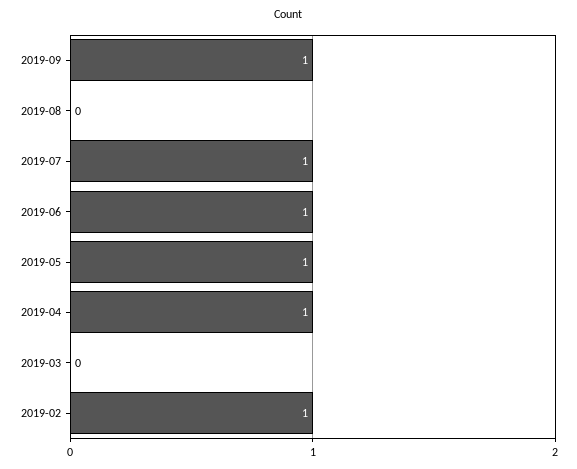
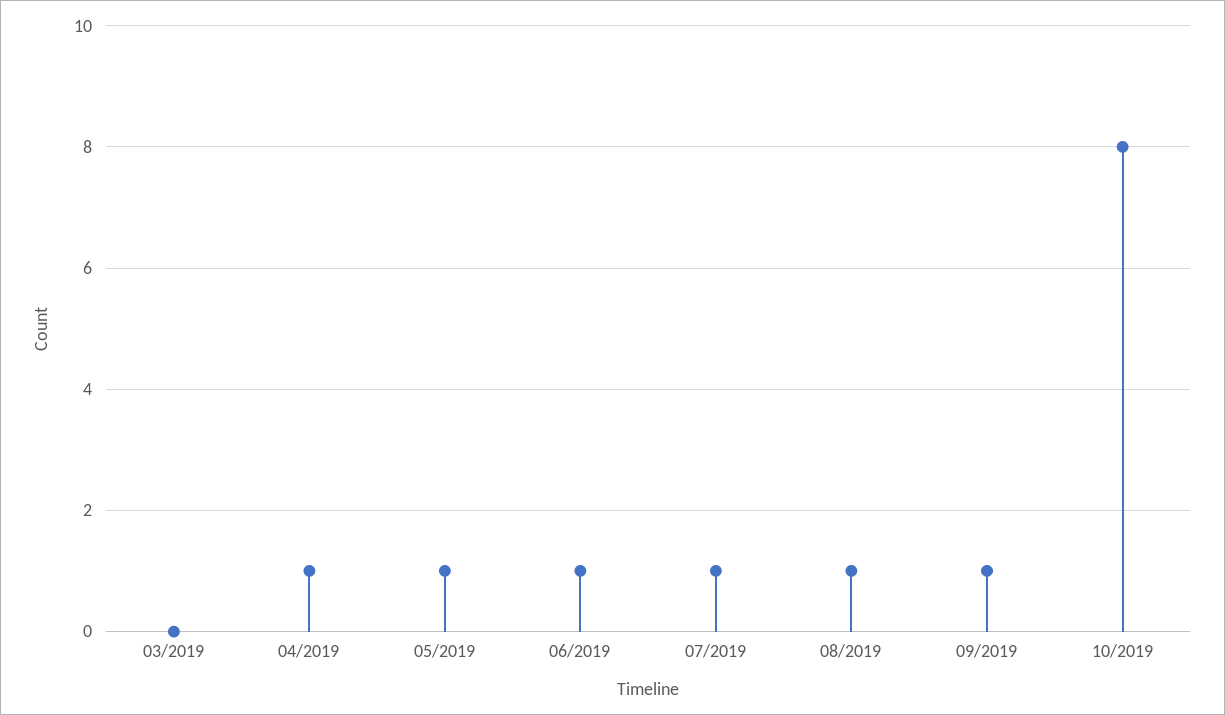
2019-08: 0 -> 1
2019-02: 1 -> none
10/2019: none -> 8

